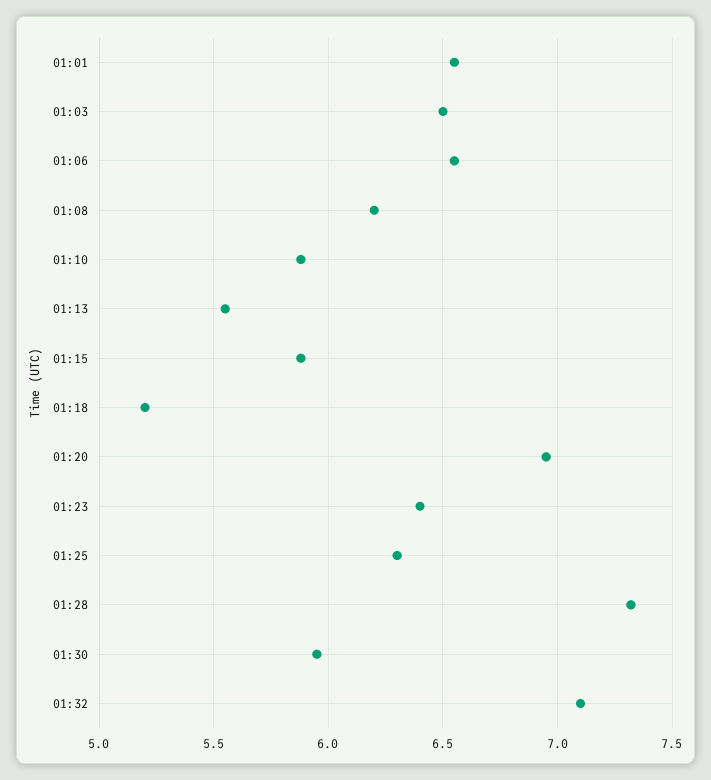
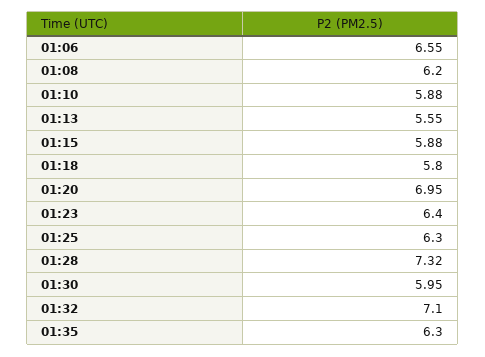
01:01: 6.55 -> none
01:03: 6.5 -> none
01:18: 5.2 -> 5.8
01:35: none -> 6.3

